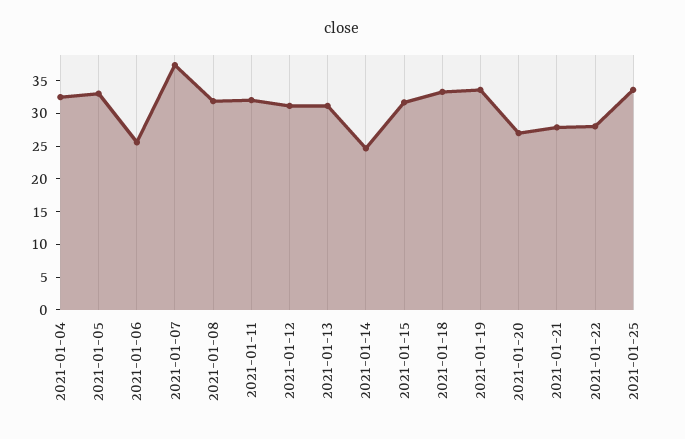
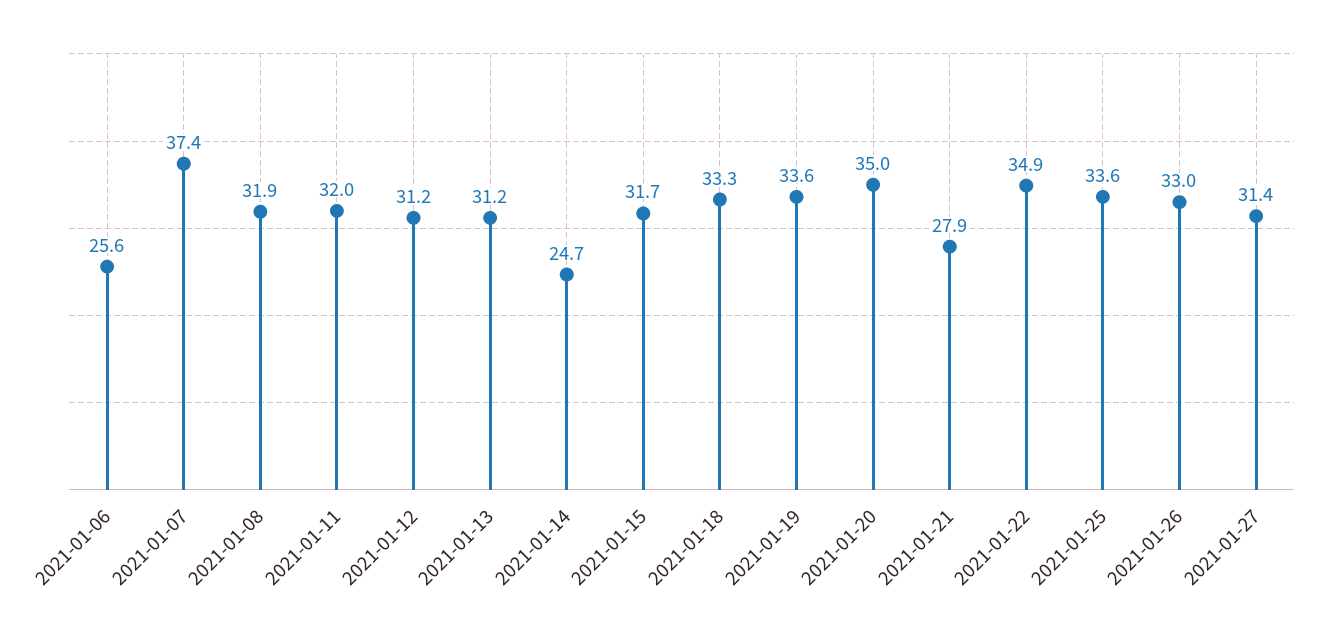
2021-01-04: 32.5 -> none
2021-01-05: 32.5 -> none
2021-01-20: 27.5 -> 35
2021-01-22: 27.5 -> 34.9
2021-01-26: none -> 33
2021-01-27: none -> 31.4

